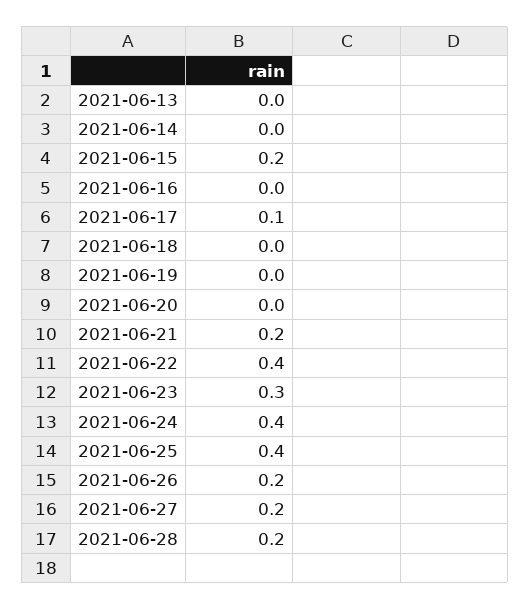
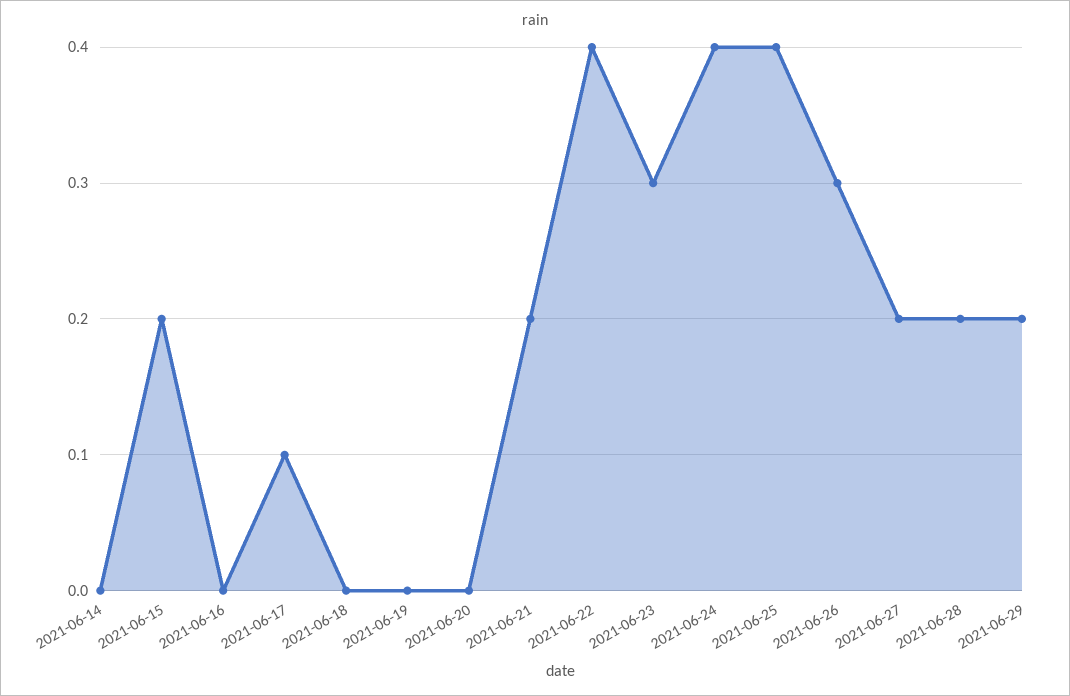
2021-06-13: 0 -> none
2021-06-26: 0.2 -> 0.3
2021-06-29: none -> 0.2

